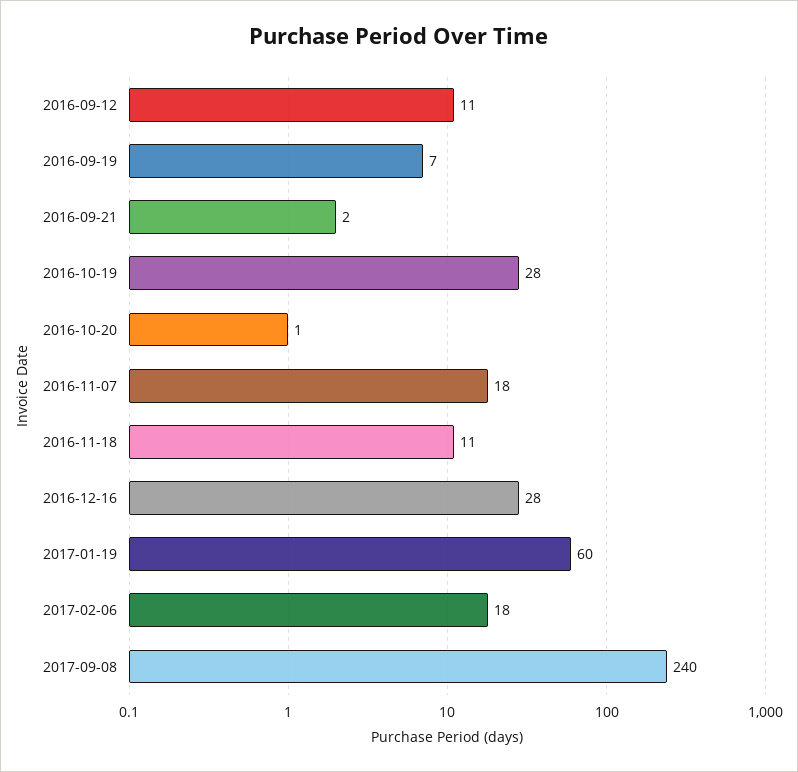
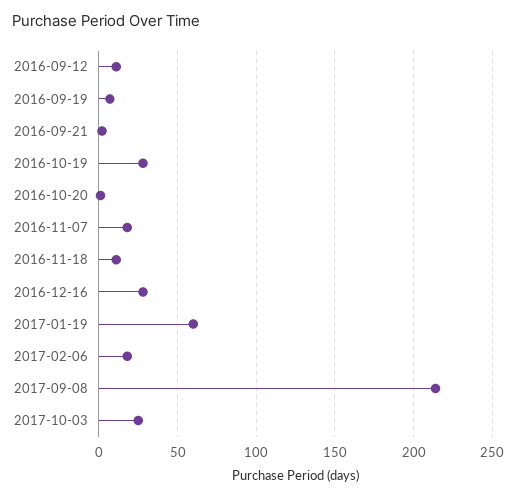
2017-09-08: 240 -> 215
2017-10-03: none -> 25

